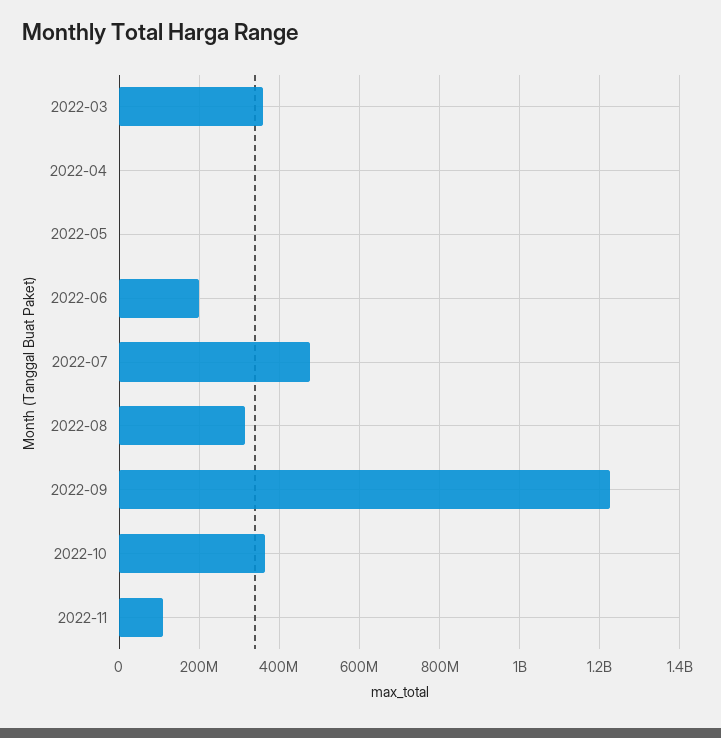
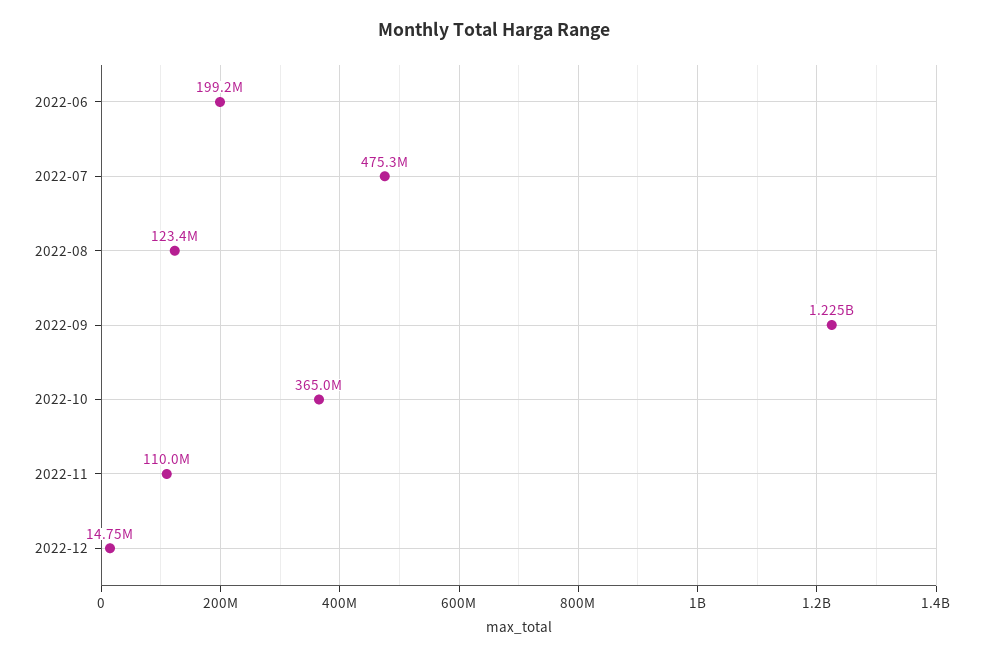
2022-03: 360000000 -> none
2022-04: 0 -> none
2022-05: 0 -> none
2022-08: 320000000 -> 123400000
2022-12: none -> 14750000

